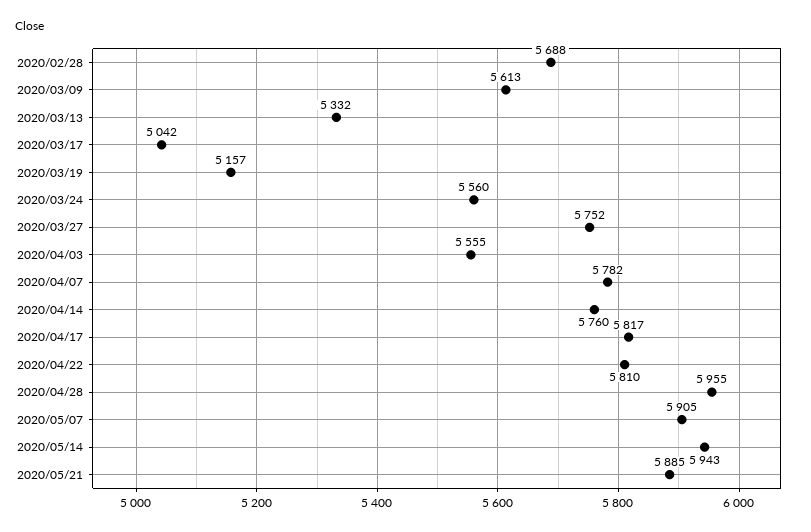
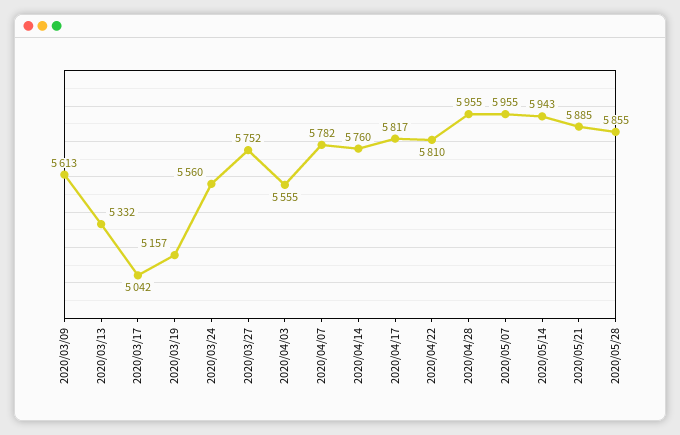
2020/02/28: 5688 -> none
2020/05/07: 5905 -> 5955
2020/05/28: none -> 5855

